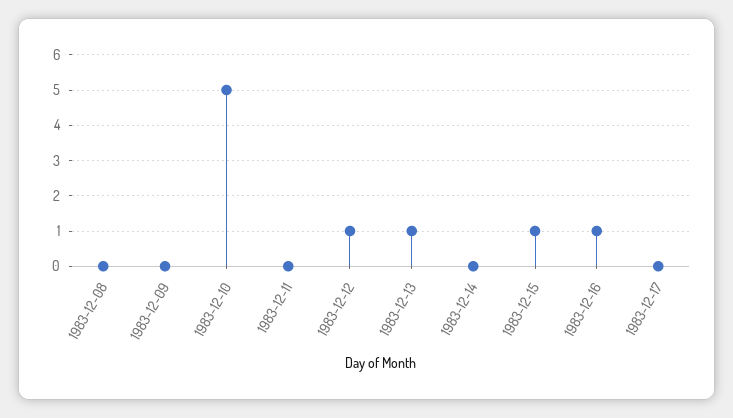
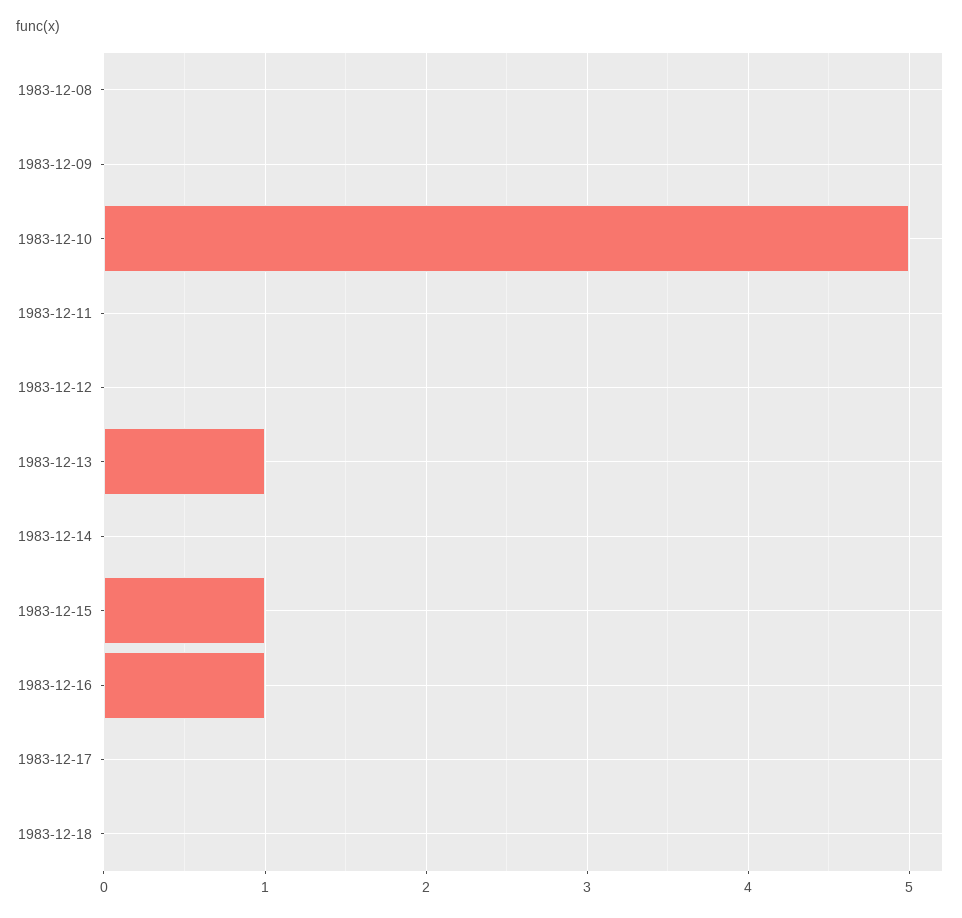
1983-12-12: 1 -> 0
1983-12-18: none -> 0

